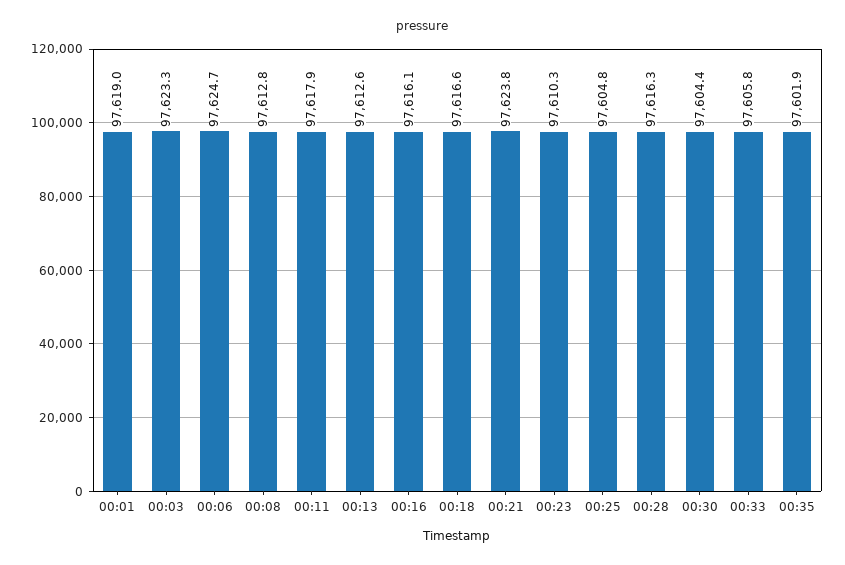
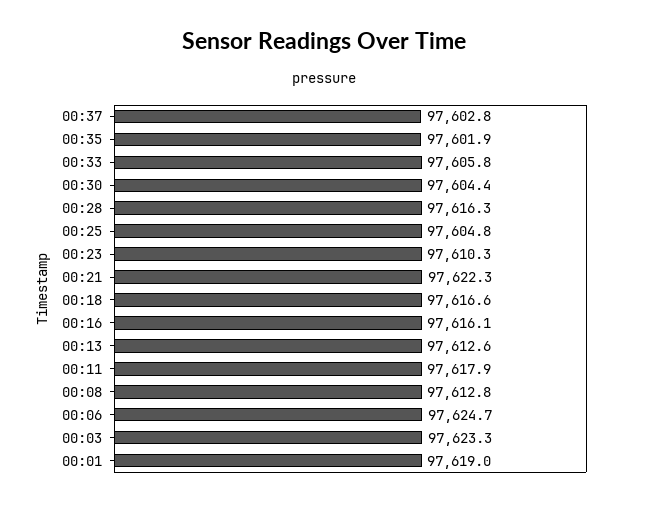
00:21: 97623.8 -> 97622.3
00:37: none -> 97602.8

